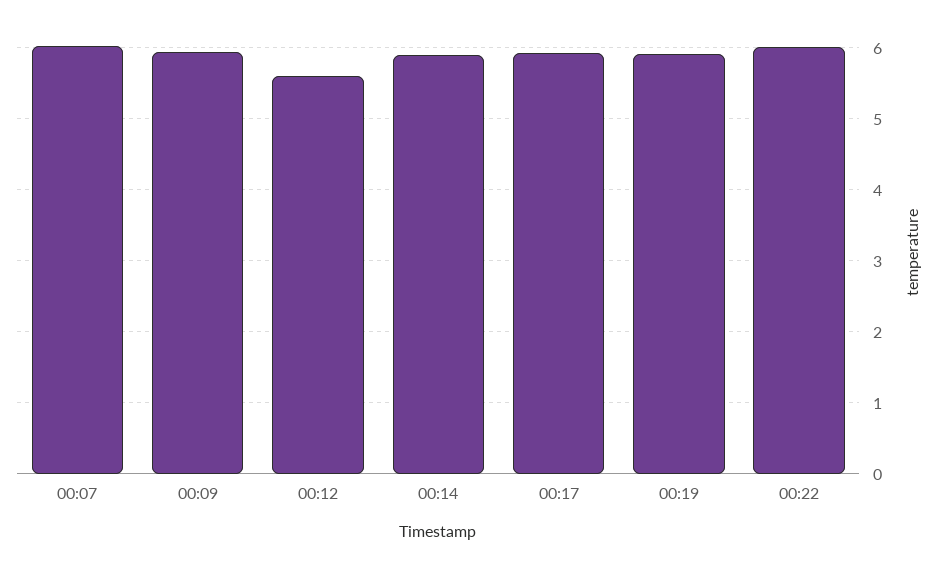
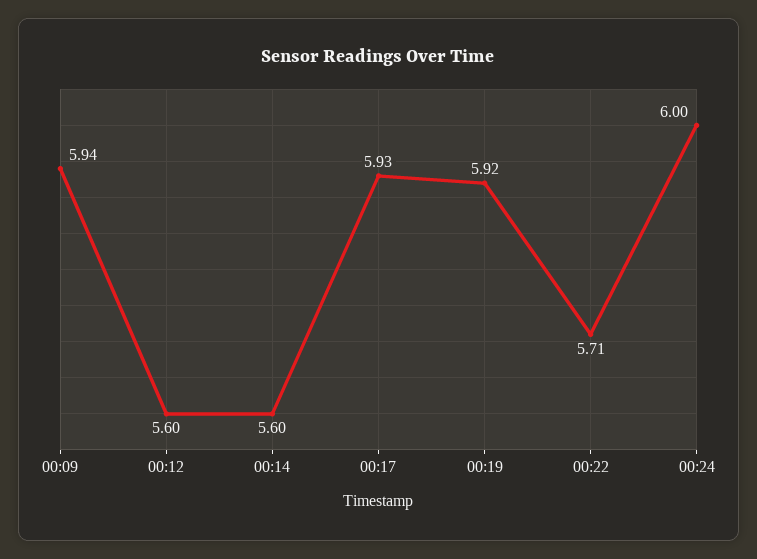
00:07: 6 -> none
00:14: 5.9 -> 5.6
00:22: 6 -> 5.71
00:24: none -> 6

